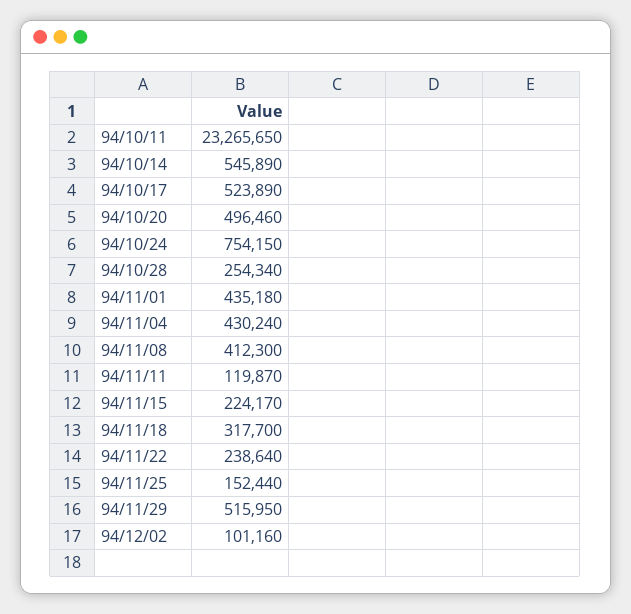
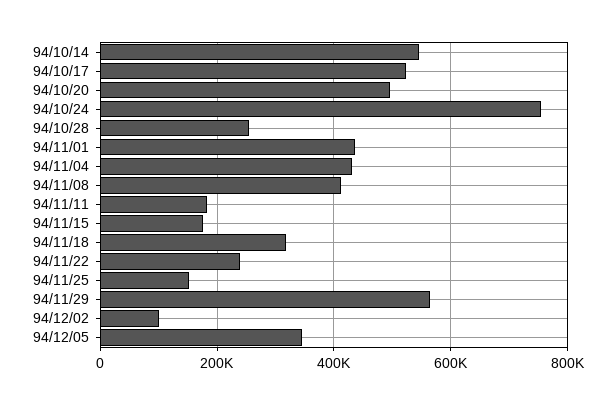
94/10/11: 23265650 -> none
94/11/11: 119870 -> 180000
94/11/15: 224170 -> 180000
94/11/29: 515950 -> 560000
94/12/05: none -> 340000

